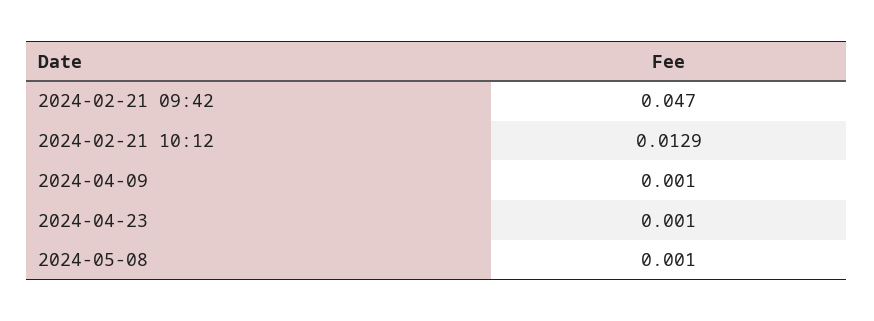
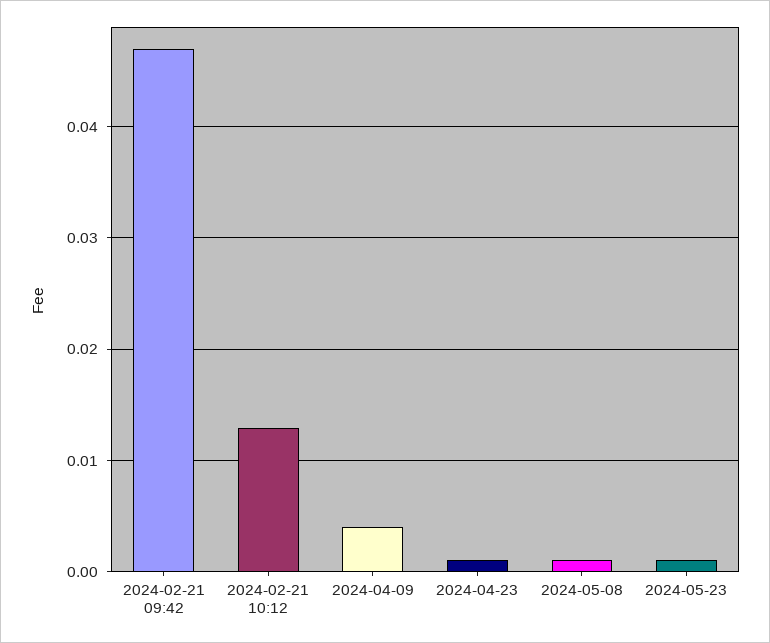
2024-04-09: 0.001 -> 0.004
2024-05-23: none -> 0.001

